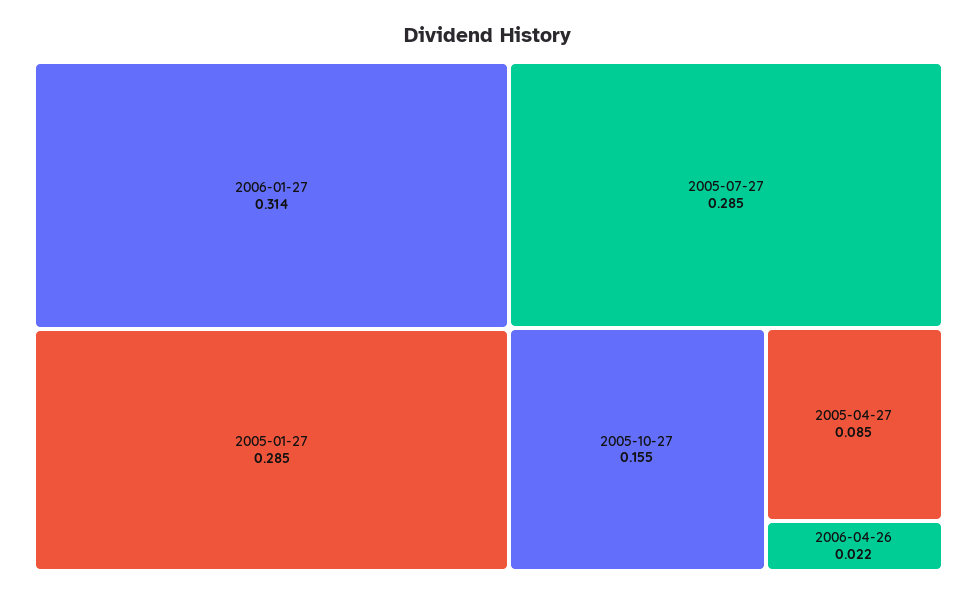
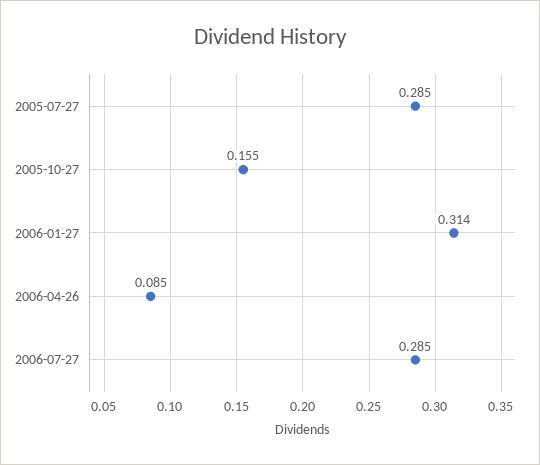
2005-01-27: 0.285 -> none
2005-04-27: 0.085 -> none
2006-04-26: 0.022 -> 0.085
2006-07-27: none -> 0.285

